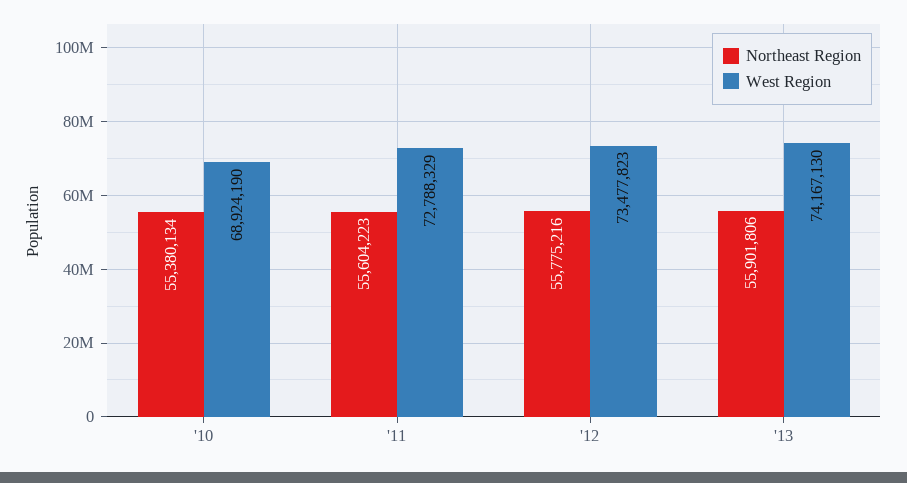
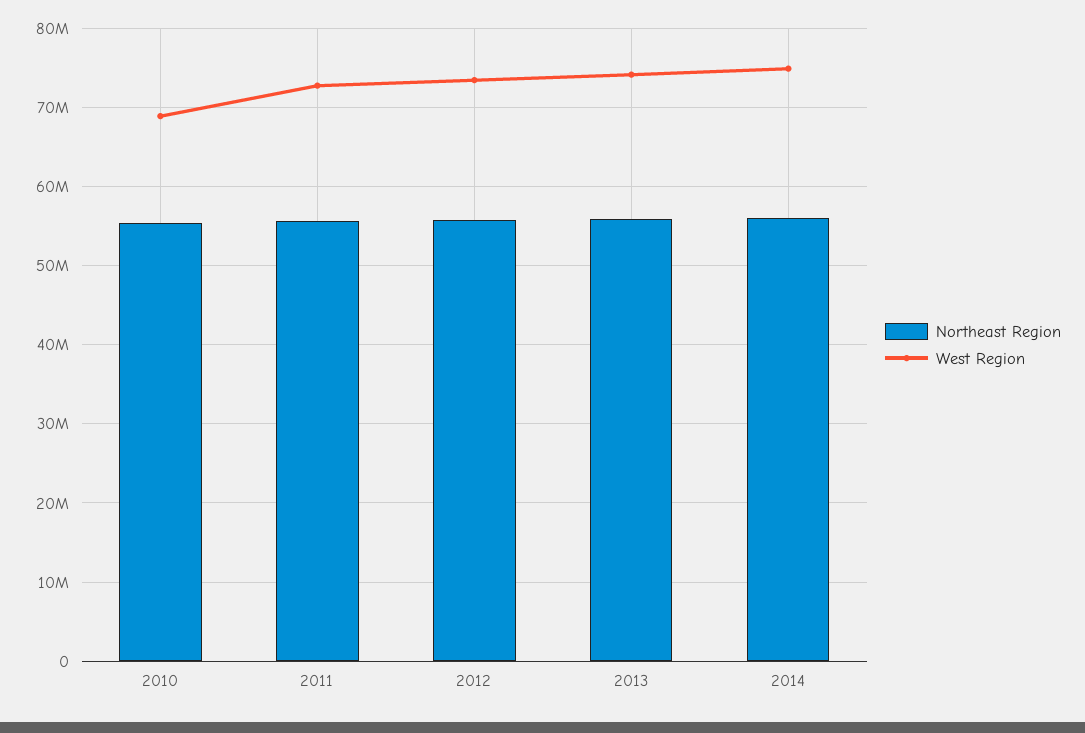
Northeast Region, 2014: none -> 56000000
West Region, 2014: none -> 75000000

